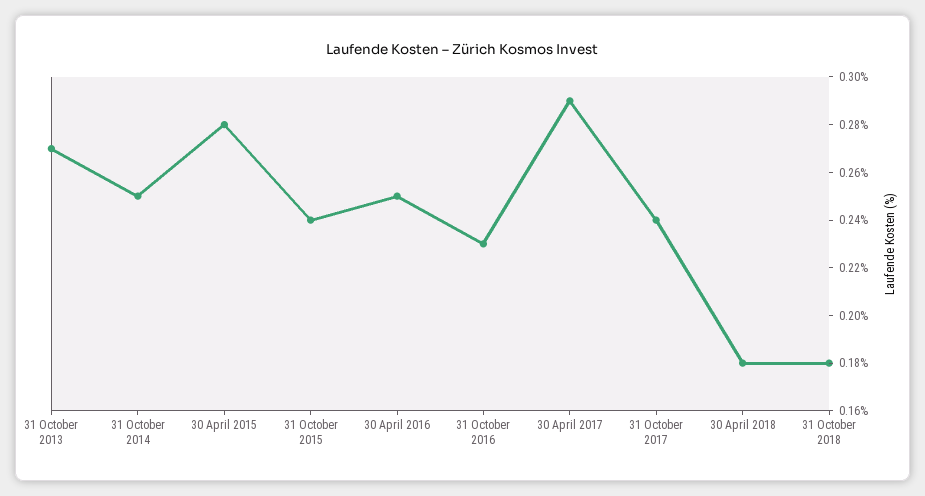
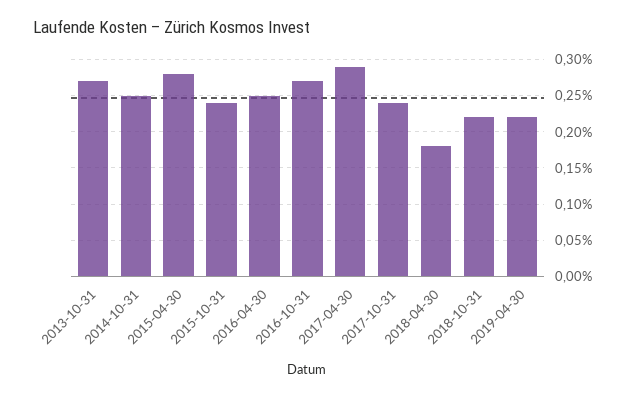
31 October 2016: 0.23 -> 0.27
31 October 2018: 0.18 -> 0.22
2019-04-30: none -> 0.22

